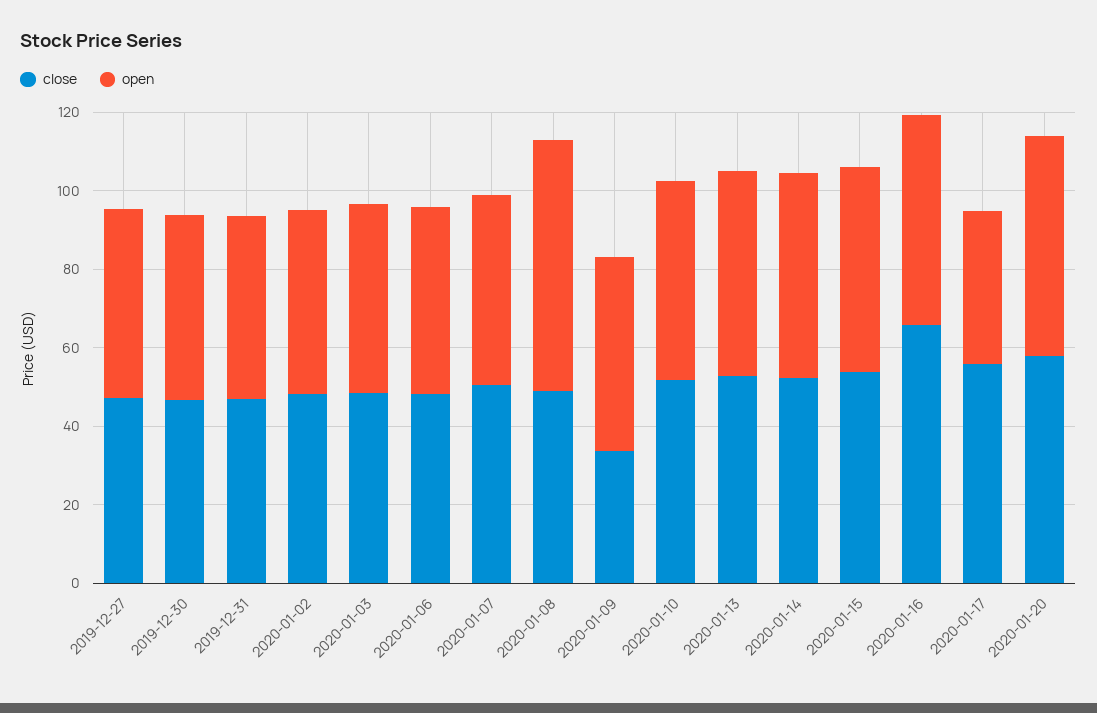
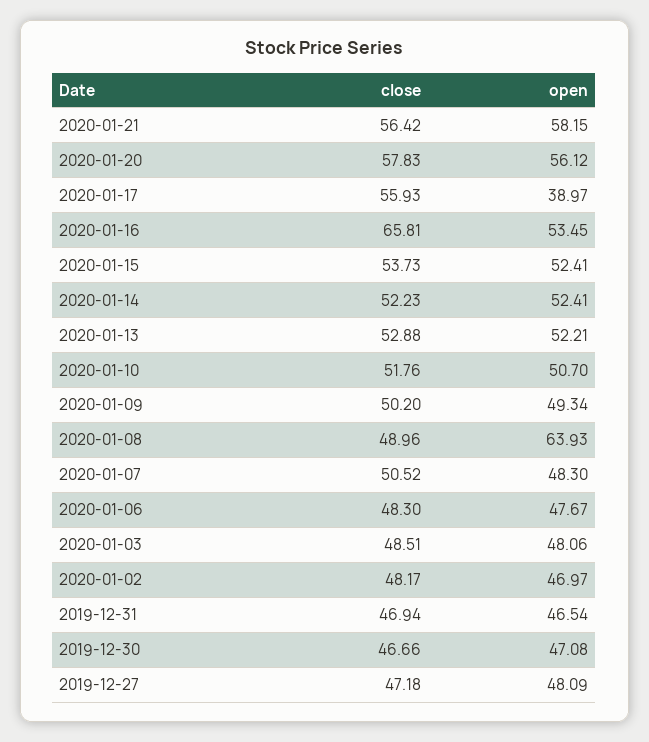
close, 2020-01-09: 35 -> 50.2
close, 2020-01-21: none -> 56.42
open, 2020-01-21: none -> 58.15

